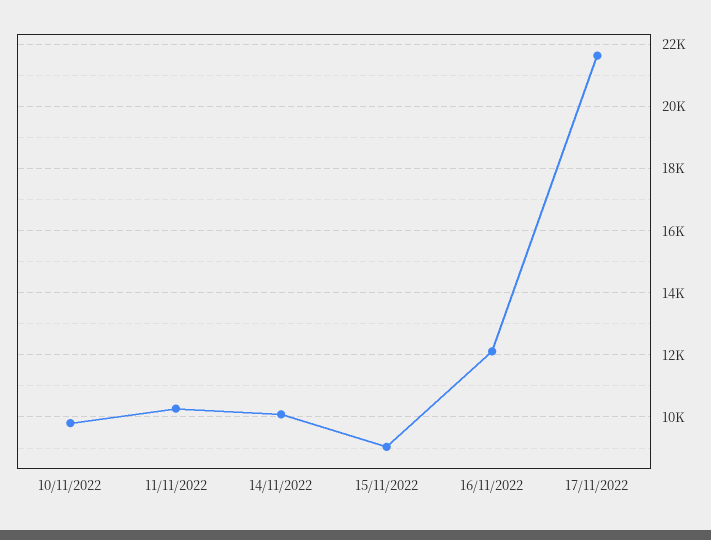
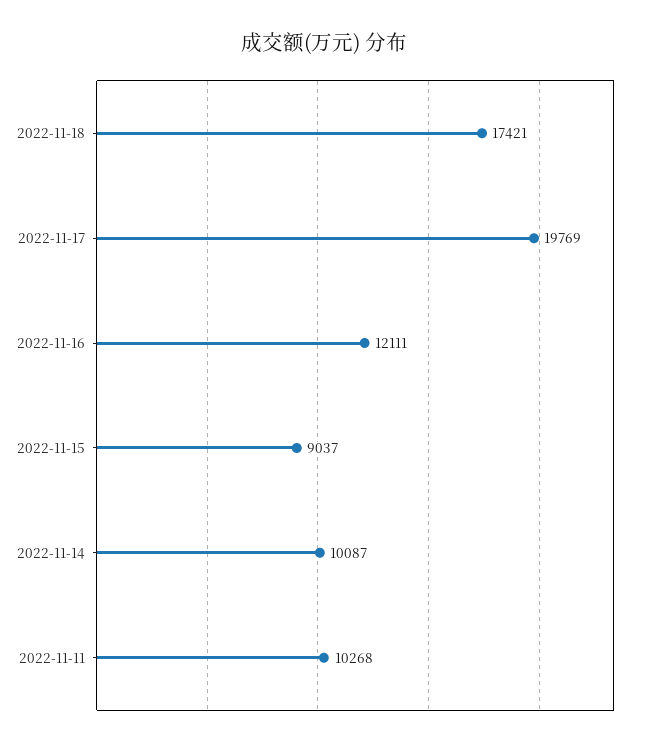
10/11/2022: 9800 -> none
17/11/2022: 21600 -> 19769
2022-11-18: none -> 17421

